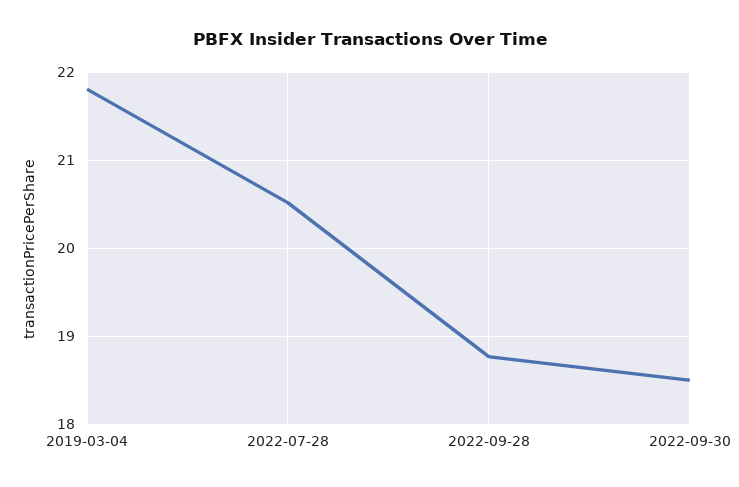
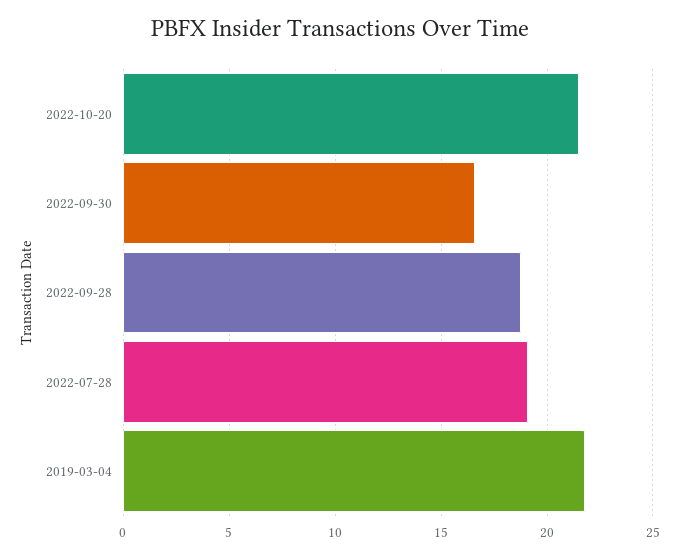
2022-07-28: 20.5 -> 19
2022-09-30: 18.5 -> 16.5
2022-10-20: none -> 21.5

